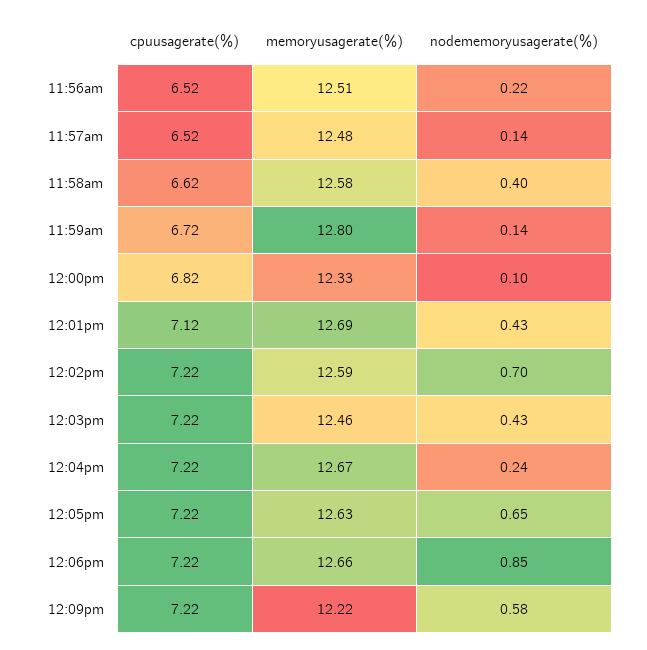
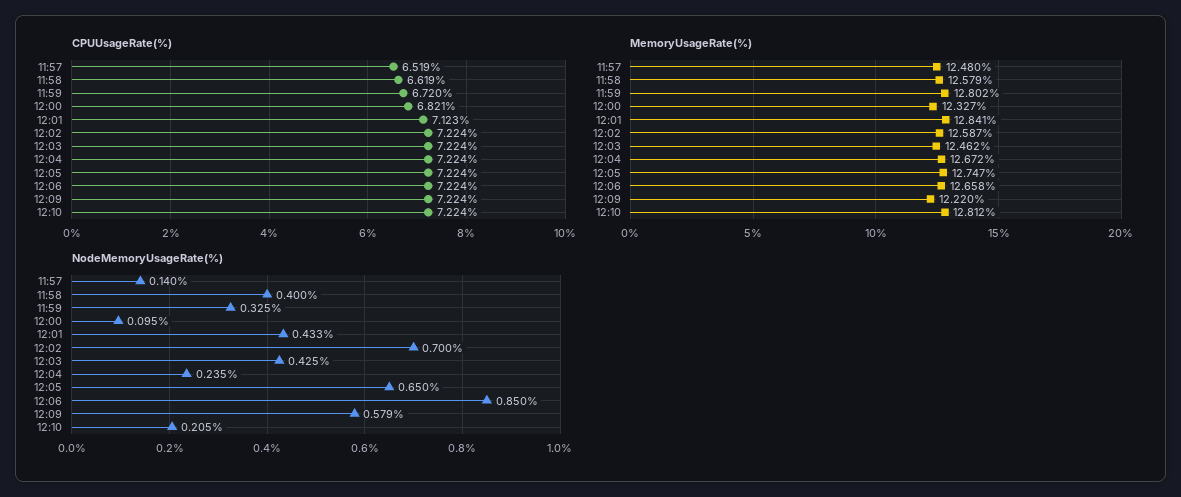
cpuusagerate(%), 11:56am: 6.52 -> none
memoryusagerate(%), 11:56am: 12.51 -> none
nodememoryusagerate(%), 11:56am: 0.22 -> none
nodememoryusagerate(%), 11:59am: 0.14 -> 0.325
memoryusagerate(%), 12:01pm: 12.69 -> 12.841
memoryusagerate(%), 12:05pm: 12.63 -> 12.747
cpuusagerate(%), 12:10: none -> 7.224
memoryusagerate(%), 12:10: none -> 12.812
nodememoryusagerate(%), 12:10: none -> 0.205

